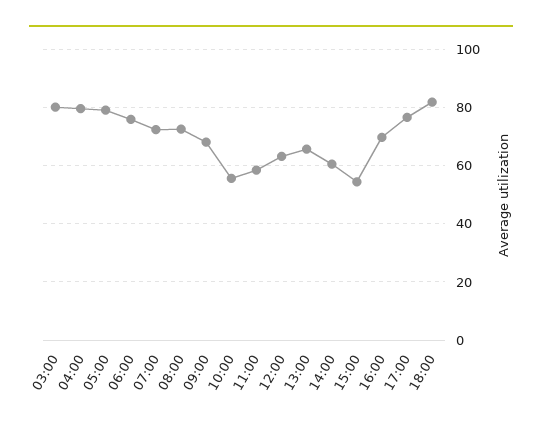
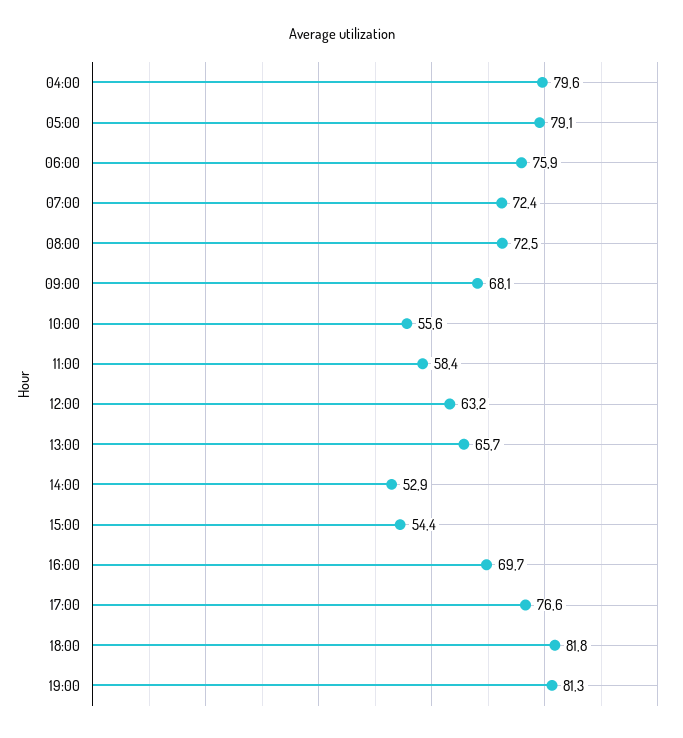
03:00: 80 -> none
14:00: 60 -> 52.9
19:00: none -> 81.3

